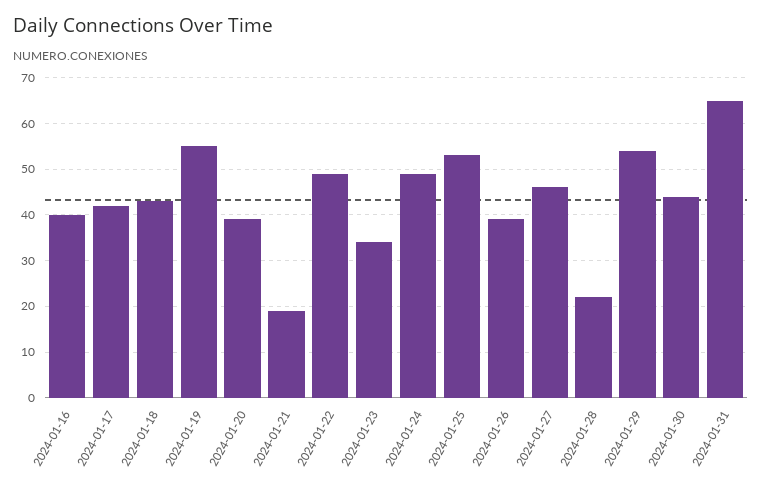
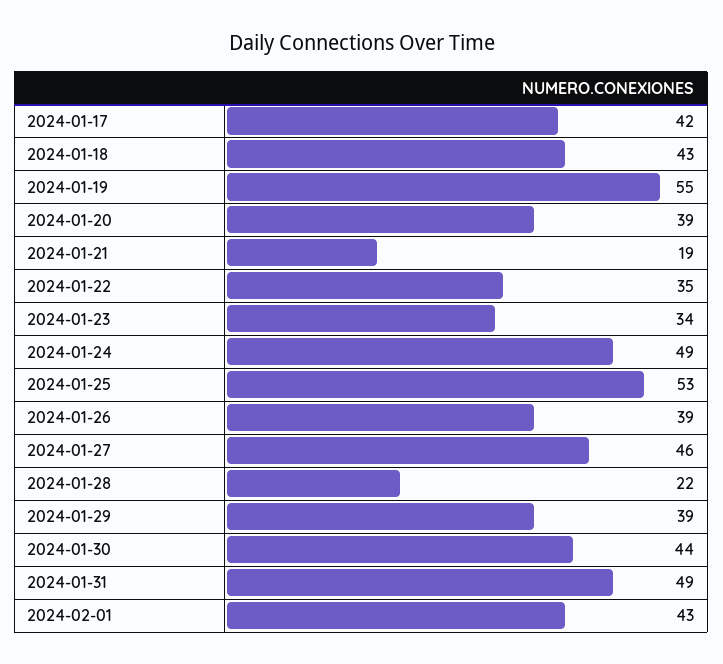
2024-01-16: 40 -> none
2024-01-22: 50 -> 35
2024-01-29: 55 -> 39
2024-01-31: 65 -> 49
2024-02-01: none -> 43

